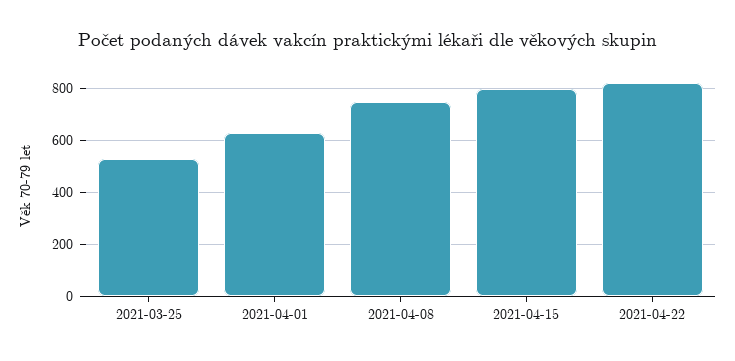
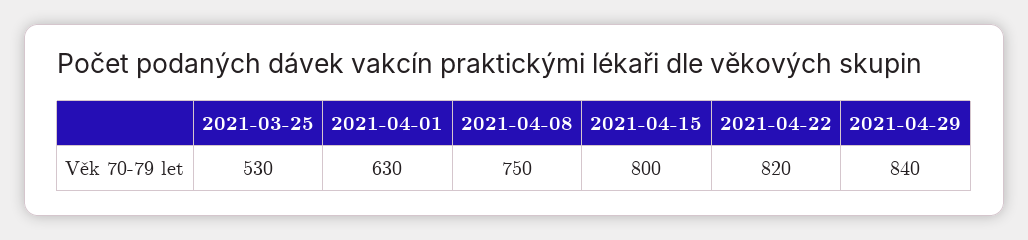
2021-04-29: none -> 840

